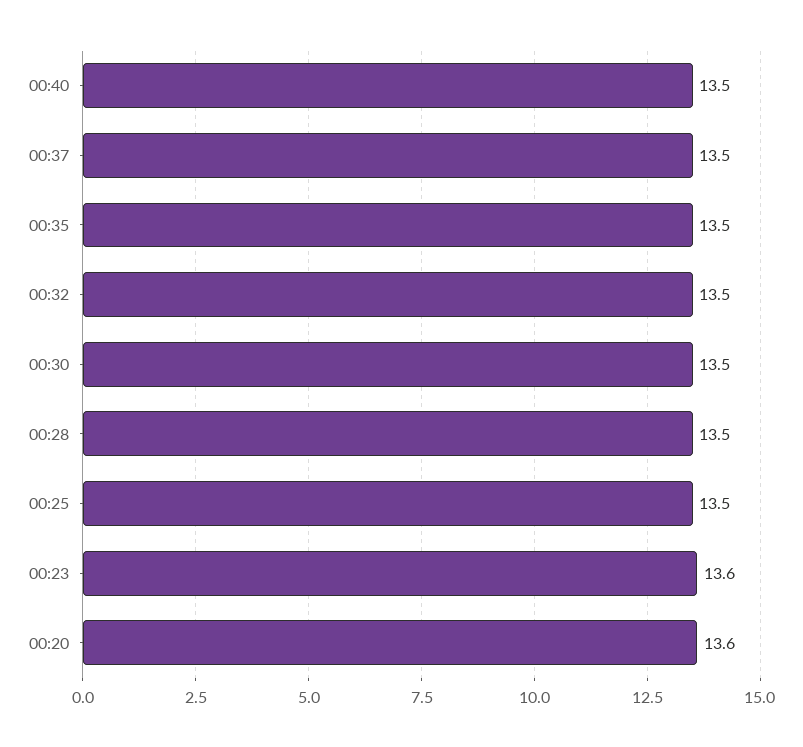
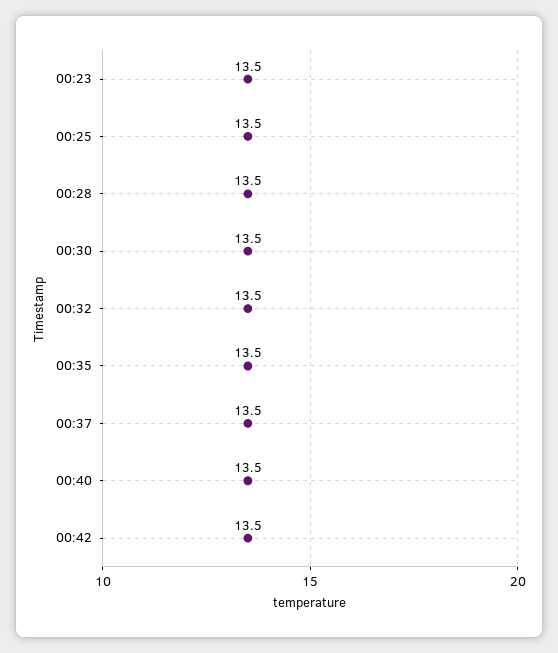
00:23: 13.6 -> 13.5
00:20: 13.6 -> none
00:42: none -> 13.5

